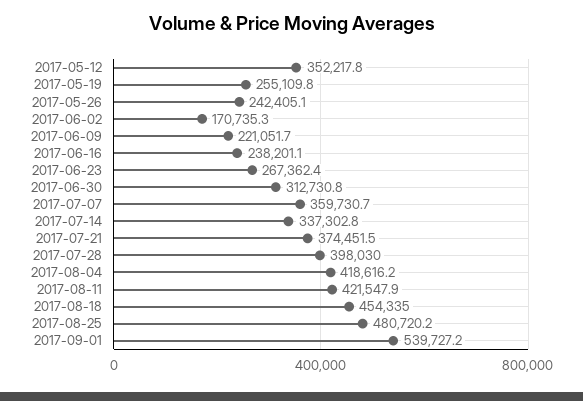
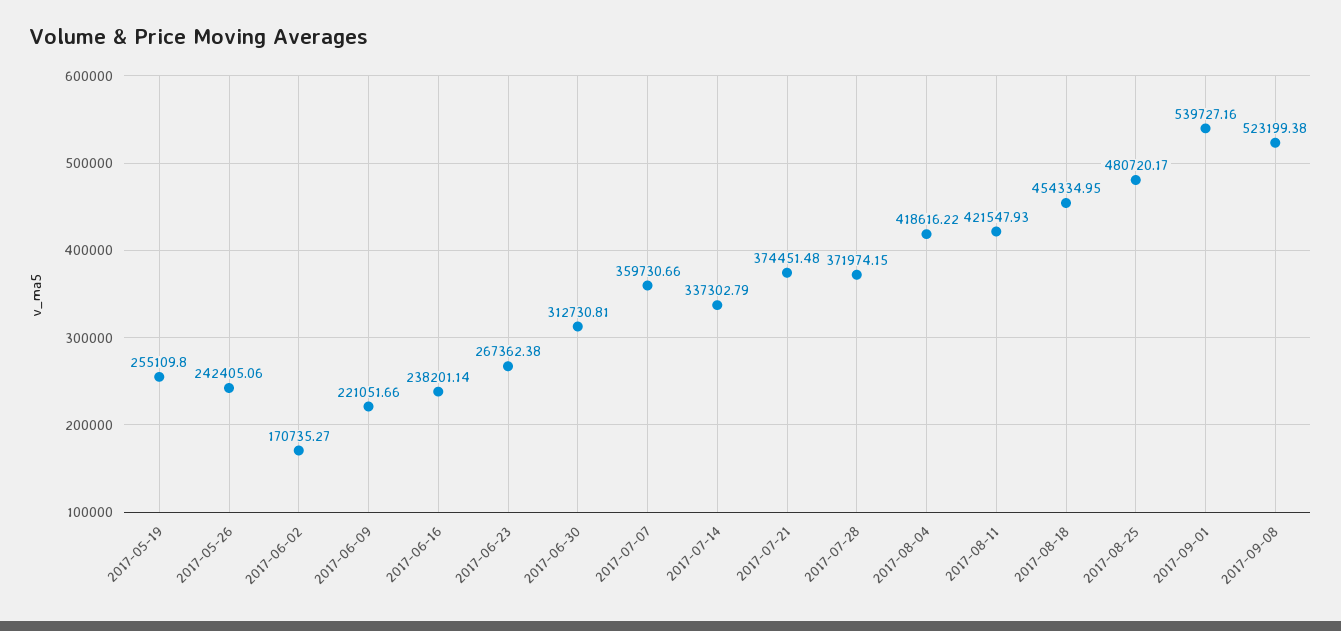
2017-05-12: 352217.8 -> none
2017-07-28: 398030 -> 371974.15
2017-09-08: none -> 523199.38

